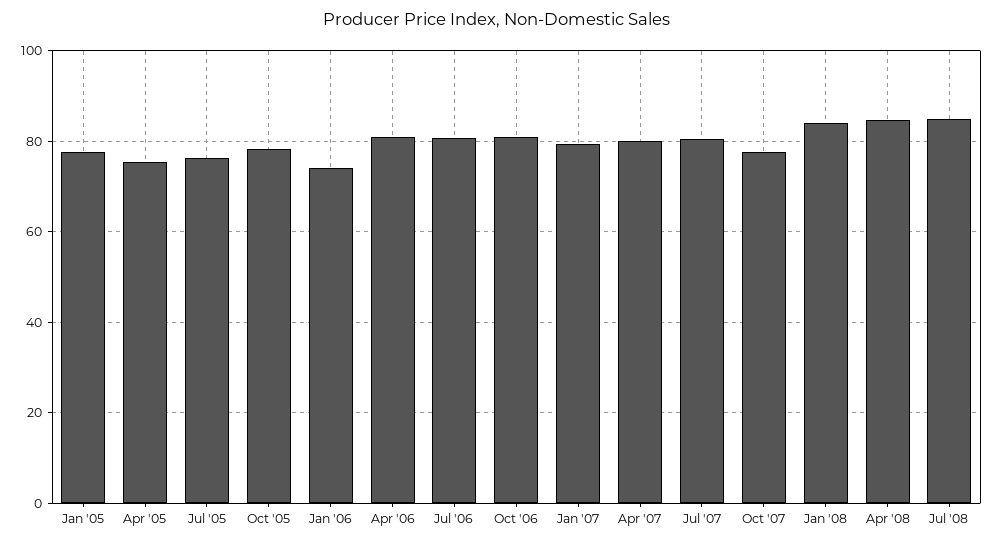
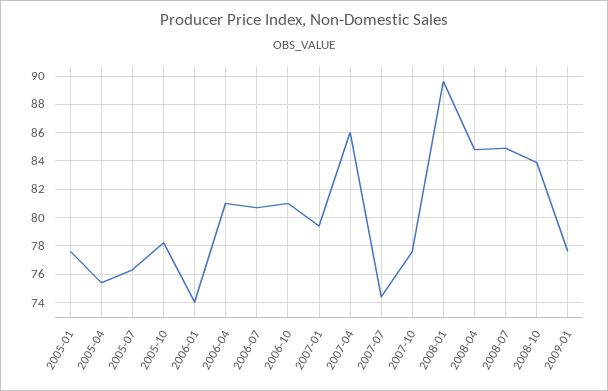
Apr '07: 80 -> 86
Jul '07: 80 -> 74.5
Jan '08: 84 -> 89.5
2008-10: none -> 84
2009-01: none -> 77.5

